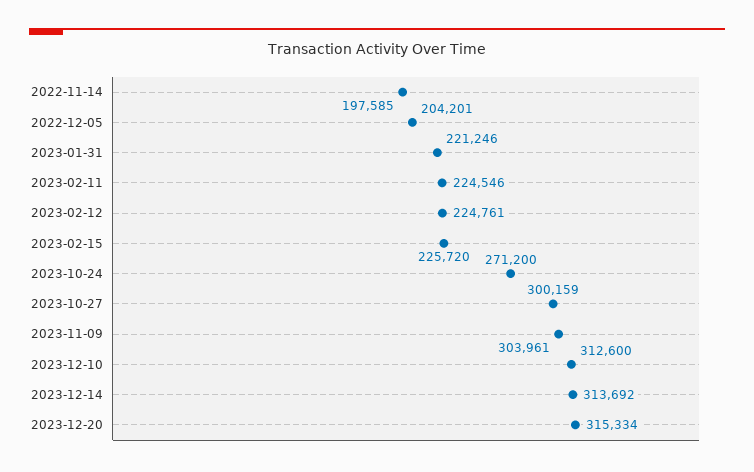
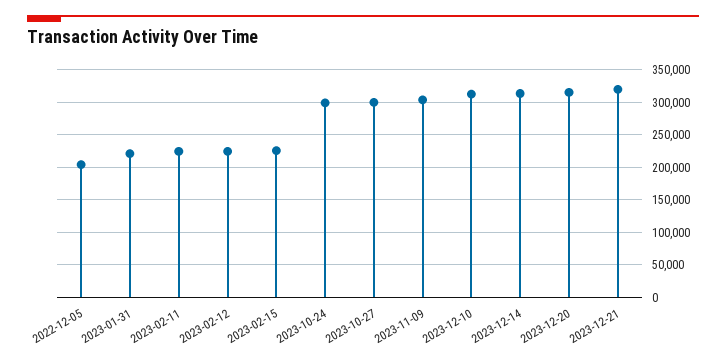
2022-11-14: 197585 -> none
2023-10-24: 271200 -> 300000
2023-12-21: none -> 320000

